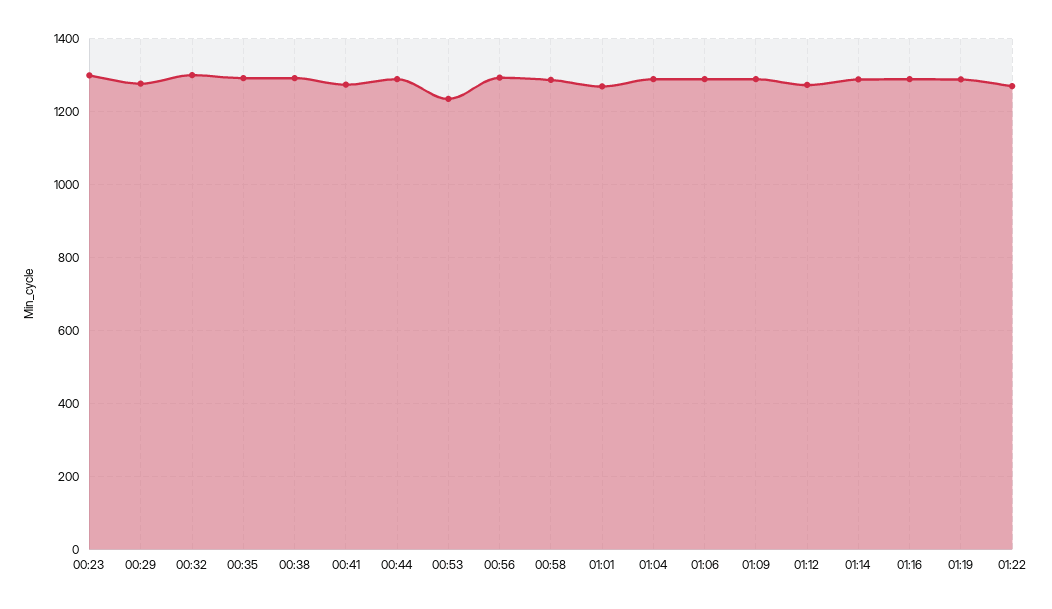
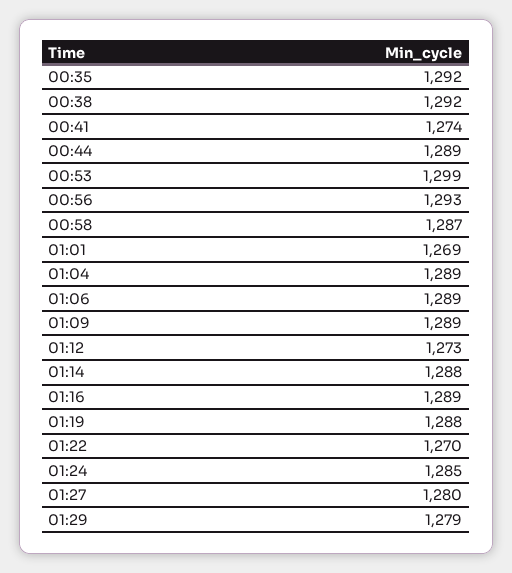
00:23: 1300 -> none
00:29: 1280 -> none
00:32: 1300 -> none
00:53: 1240 -> 1299
01:24: none -> 1285
01:27: none -> 1280
01:29: none -> 1279

